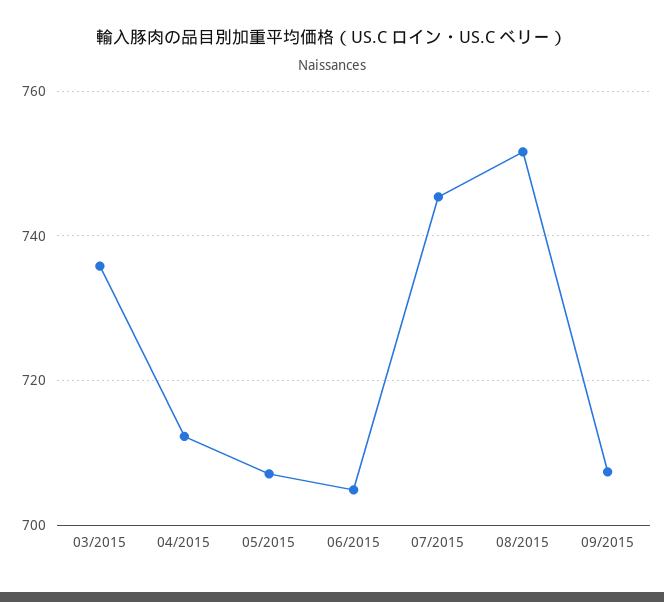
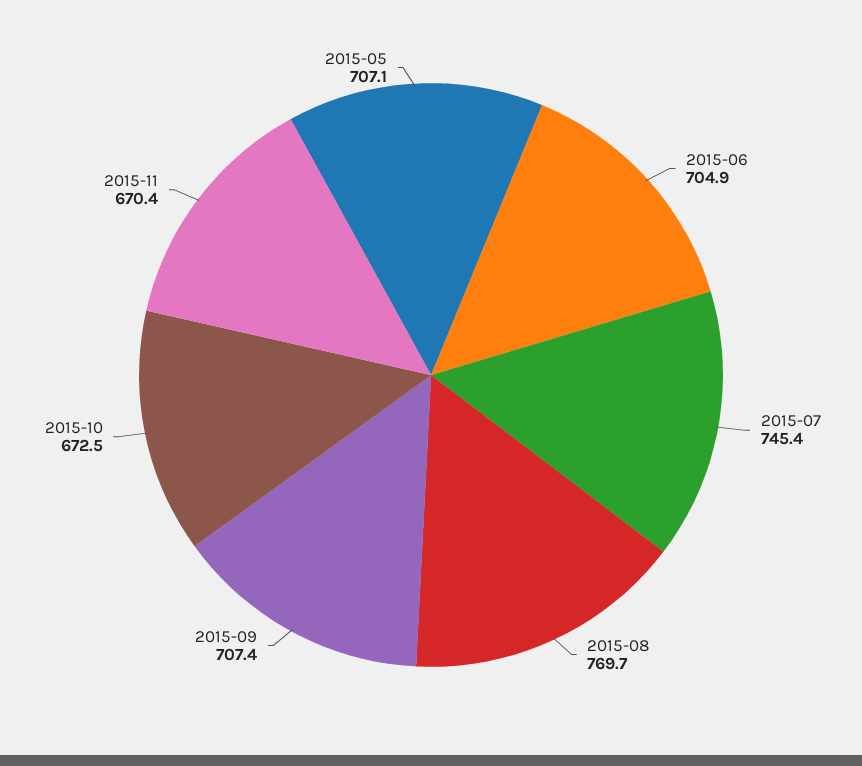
03/2015: 736 -> none
04/2015: 712 -> none
08/2015: 752 -> 769.7
2015-10: none -> 672.5
2015-11: none -> 670.4

